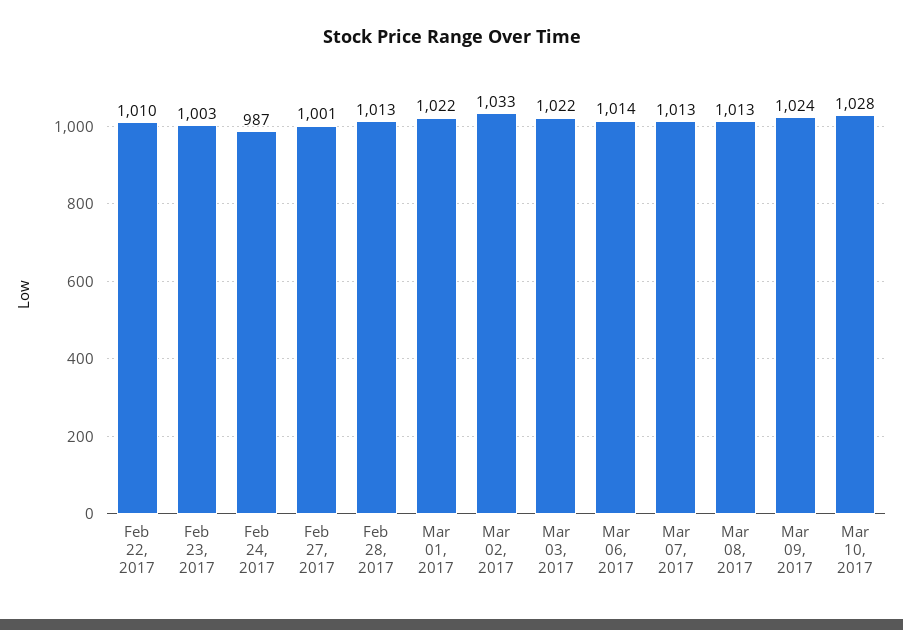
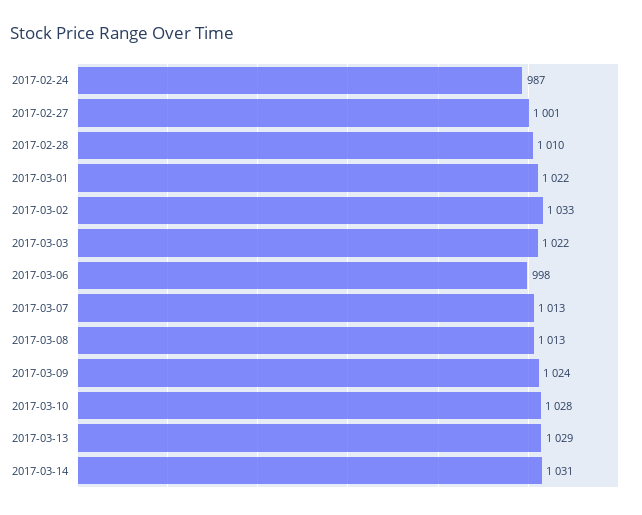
Feb 22, 2017: 1010 -> none
Feb 23, 2017: 1003 -> none
Feb 28, 2017: 1013 -> 1010
Mar 06, 2017: 1014 -> 998
2017-03-13: none -> 1029
2017-03-14: none -> 1031

